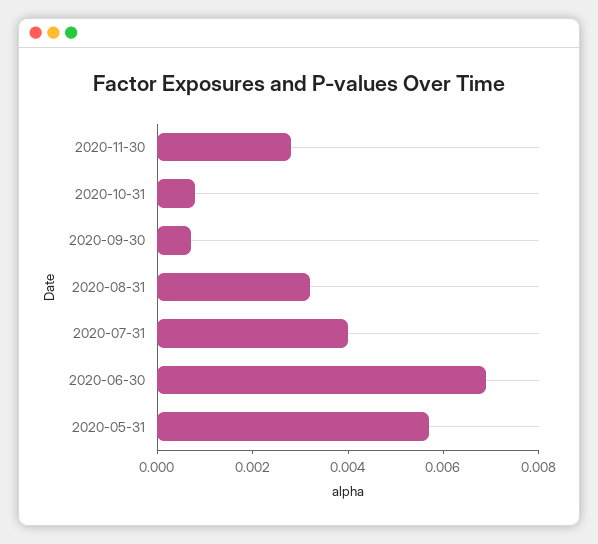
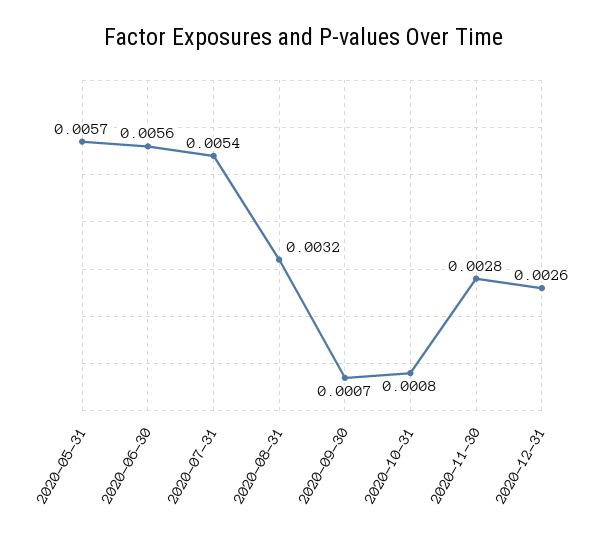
2020-07-31: 0.004 -> 0.0054
2020-06-30: 0.007 -> 0.0056
2020-12-31: none -> 0.0026

